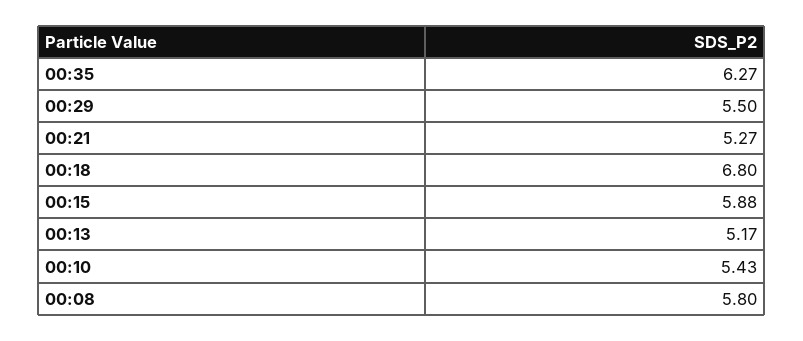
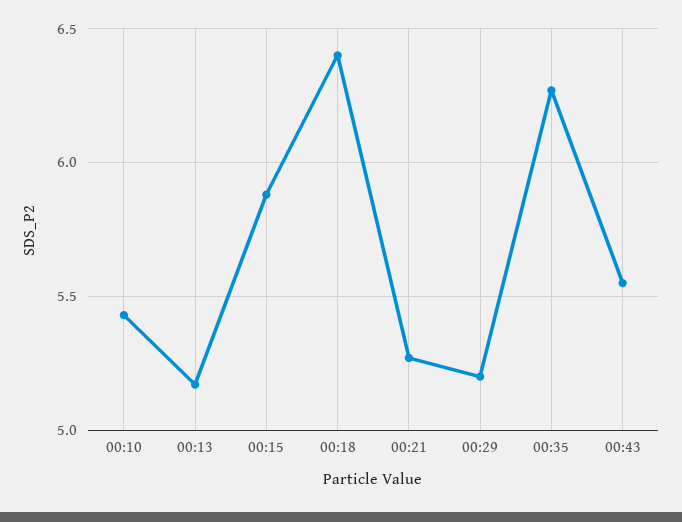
00:29: 5.5 -> 5.2
00:18: 6.8 -> 6.4
00:08: 5.8 -> none
00:43: none -> 5.55

